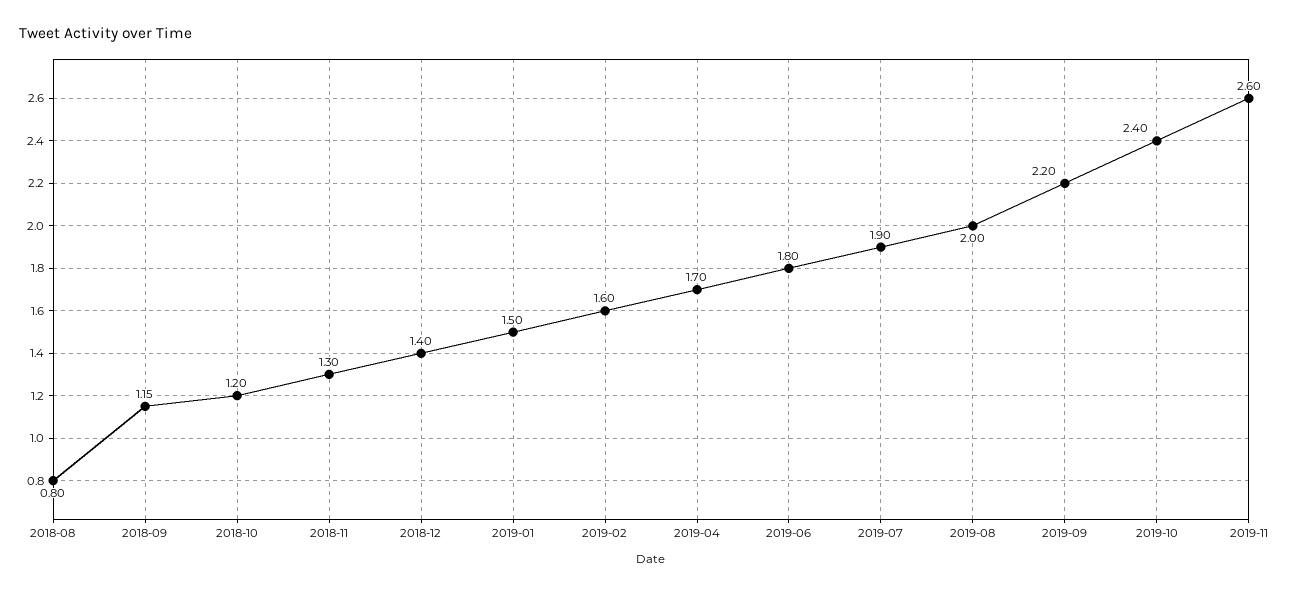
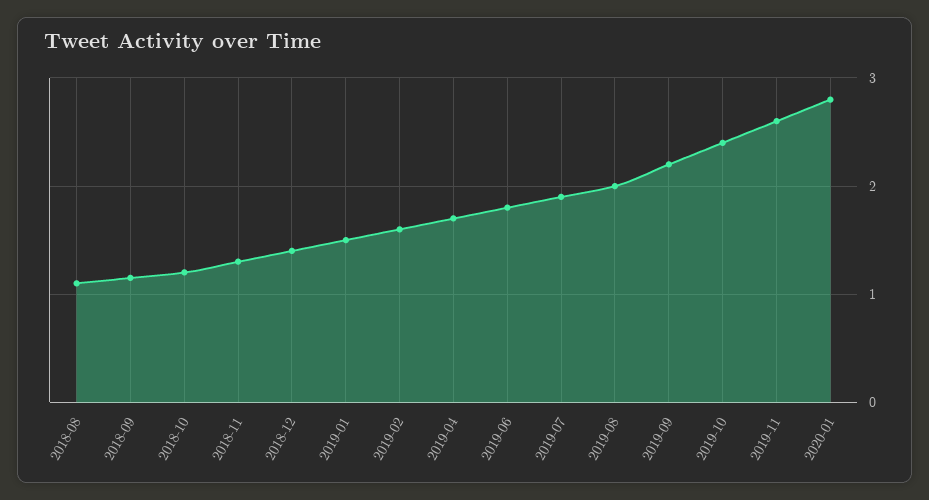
2018-08: 0.8 -> 1.1
2020-01: none -> 2.8

